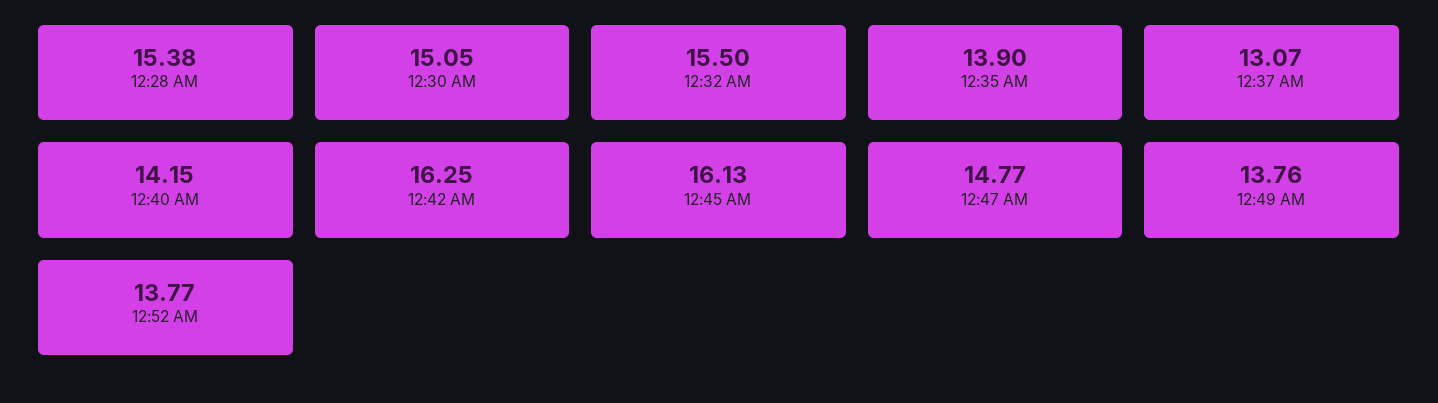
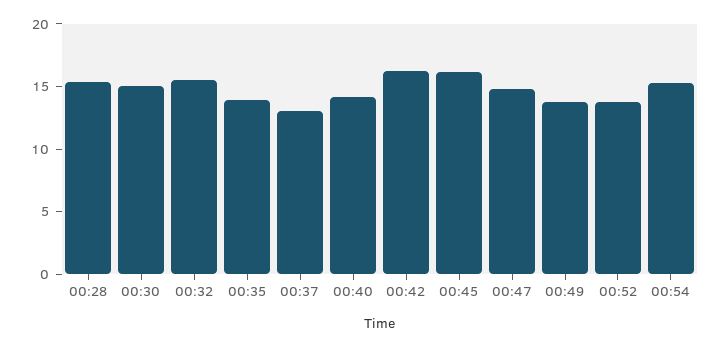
00:54: none -> 15

